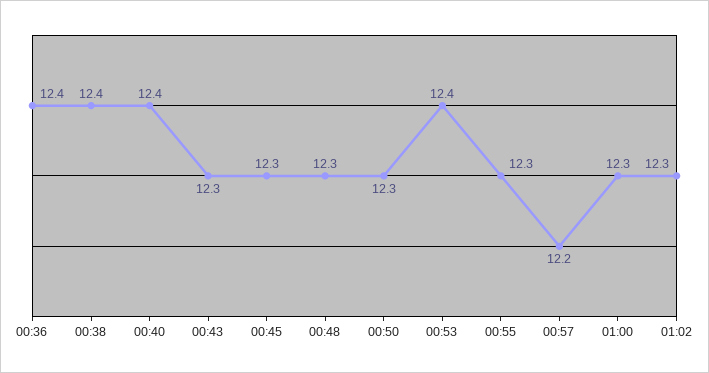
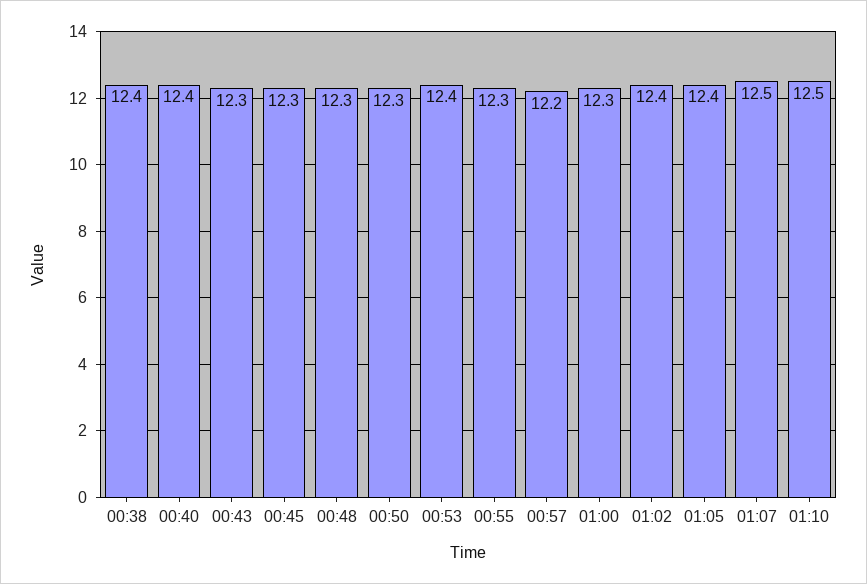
00:36: 12.4 -> none
01:02: 12.3 -> 12.4
01:05: none -> 12.4
01:07: none -> 12.5
01:10: none -> 12.5

